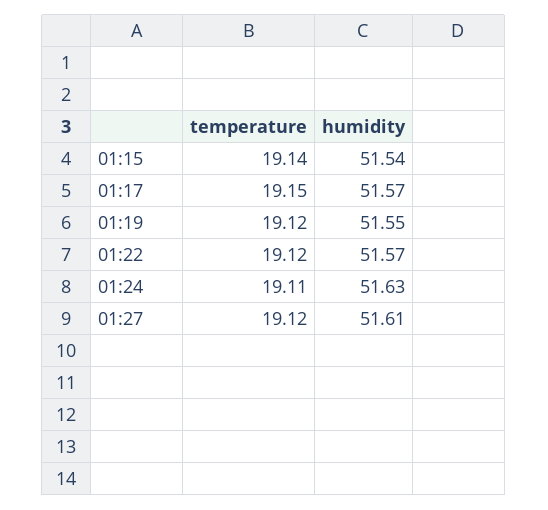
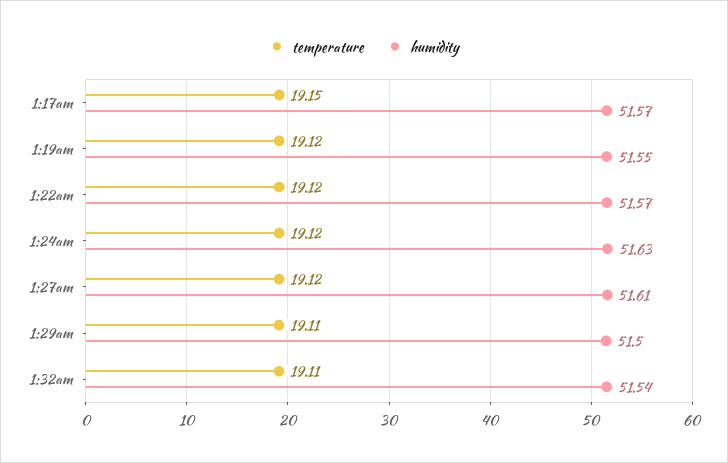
temperature, 01:15: 19.14 -> none
humidity, 01:15: 51.54 -> none
temperature, 01:24: 19.11 -> 19.12
temperature, 1:29am: none -> 19.11
humidity, 1:29am: none -> 51.5
temperature, 1:32am: none -> 19.11
humidity, 1:32am: none -> 51.54

